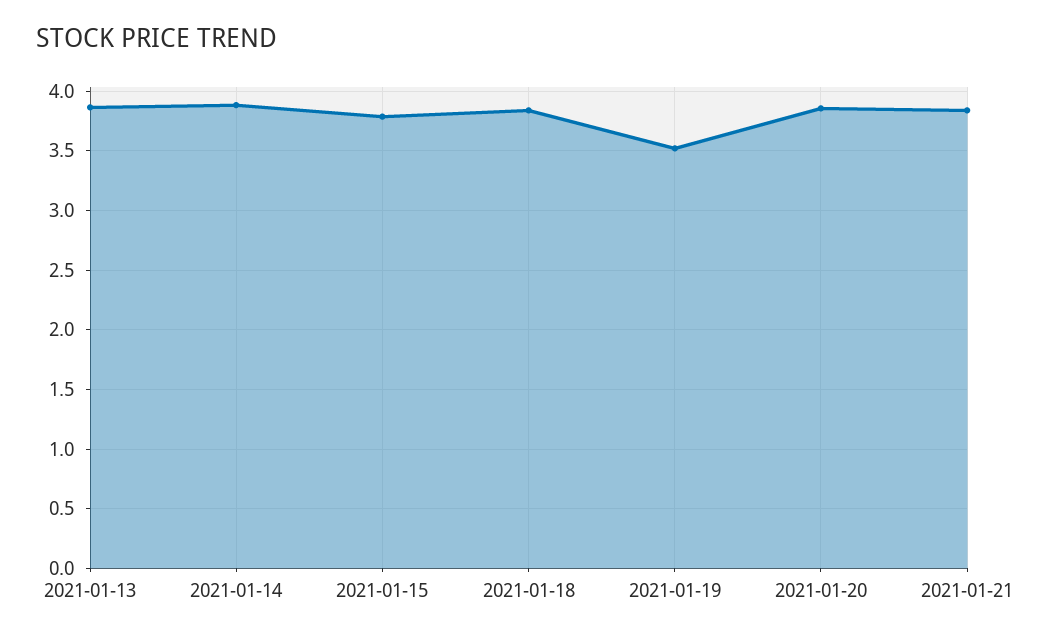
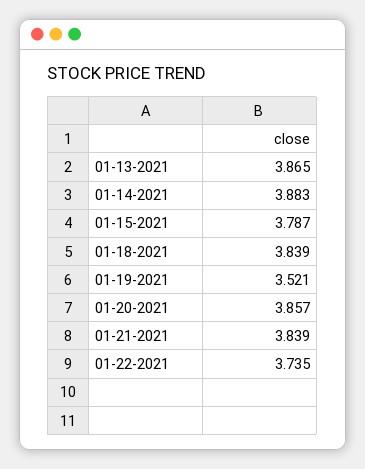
01-22-2021: none -> 3.735

